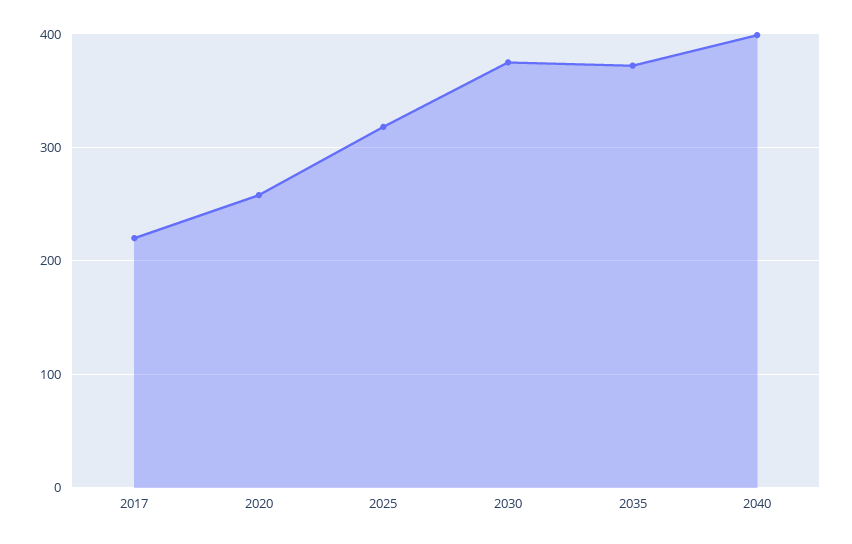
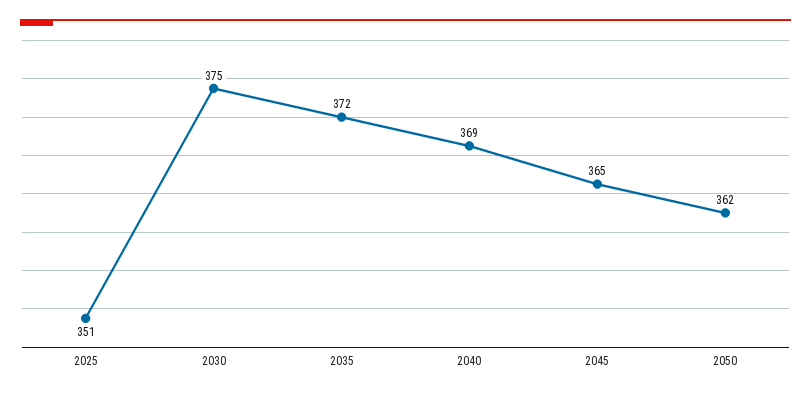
2017: 220 -> none
2020: 260 -> none
2025: 320 -> 351
2040: 400 -> 369
2045: none -> 365
2050: none -> 362

